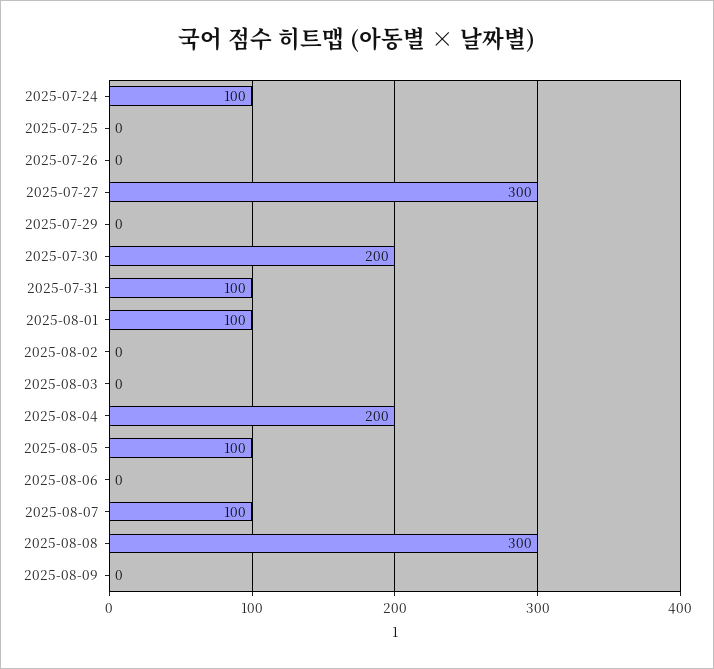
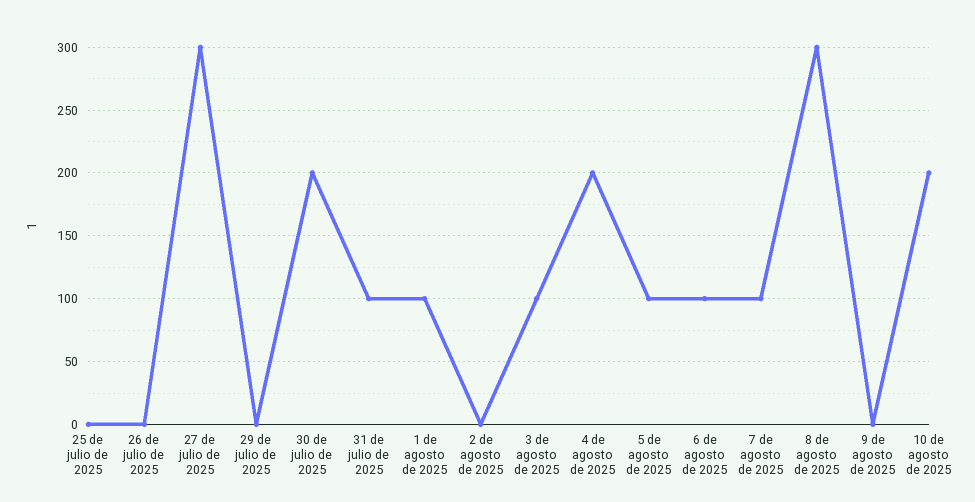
2025-07-24: 100 -> none
2025-08-03: 0 -> 100
2025-08-06: 0 -> 100
10 de agosto de 2025: none -> 200

